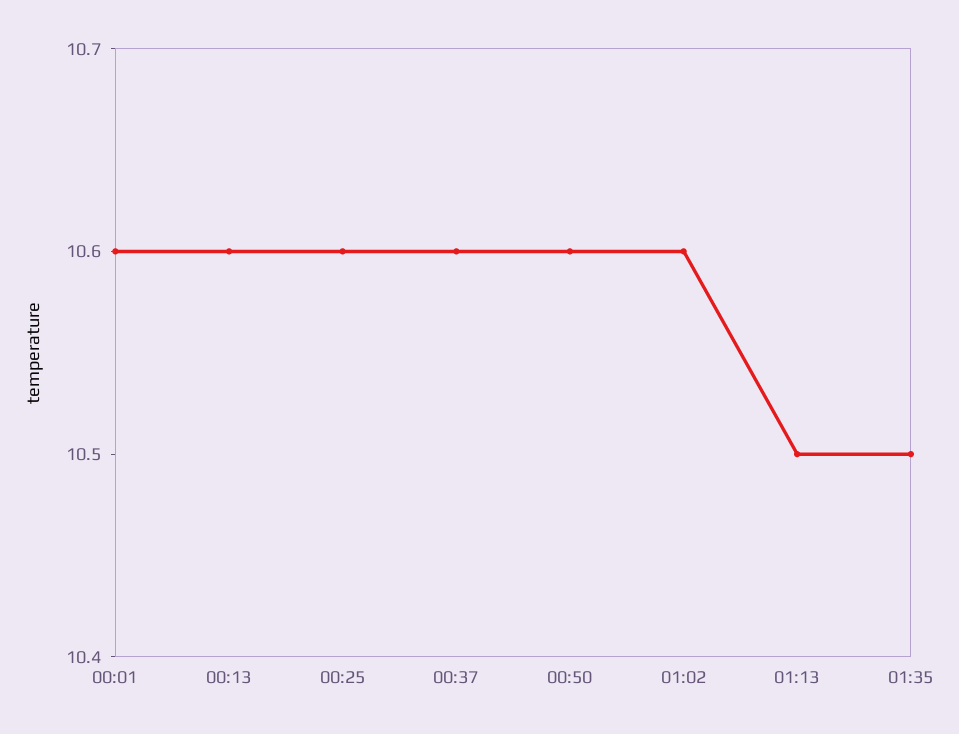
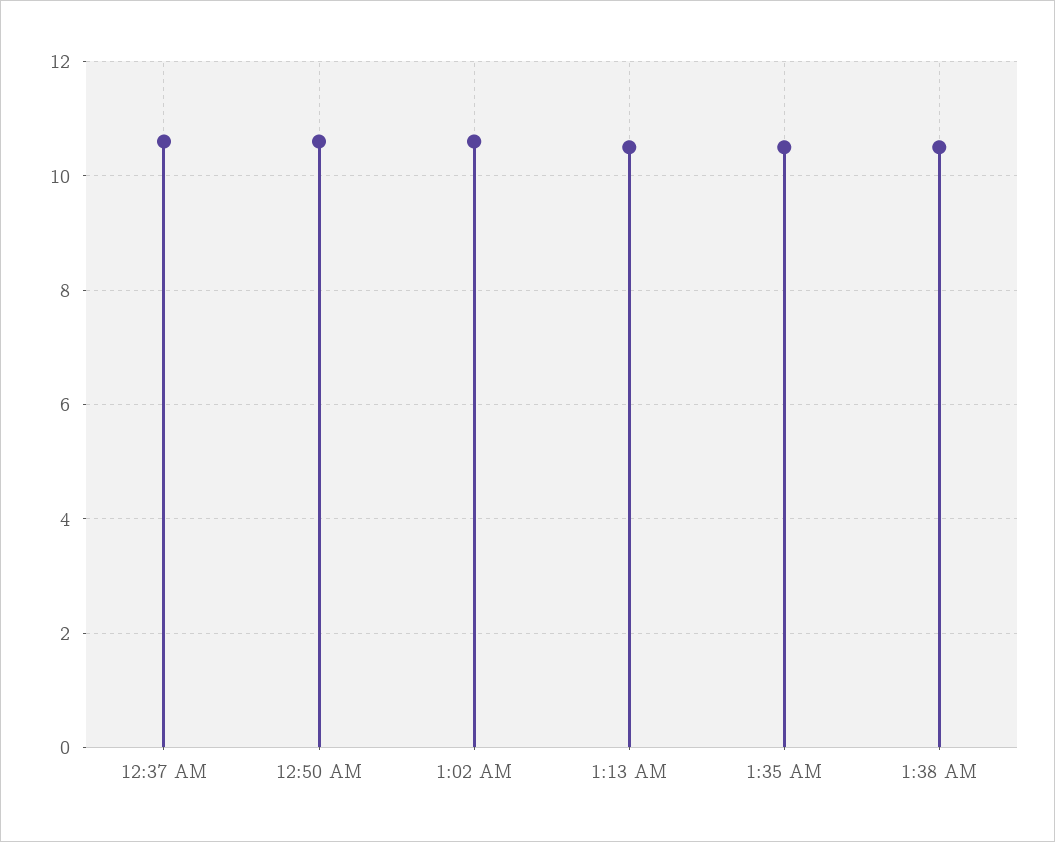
00:01: 10.6 -> none
00:13: 10.6 -> none
00:25: 10.6 -> none
1:38 AM: none -> 10.5

